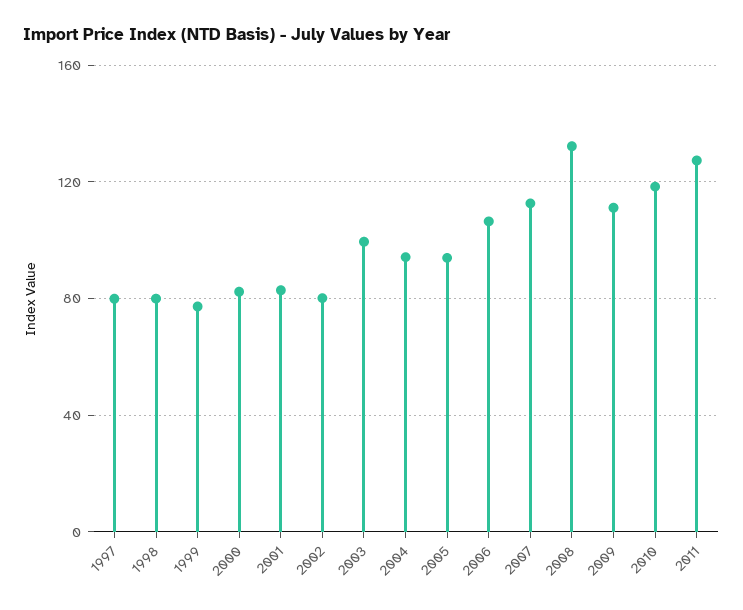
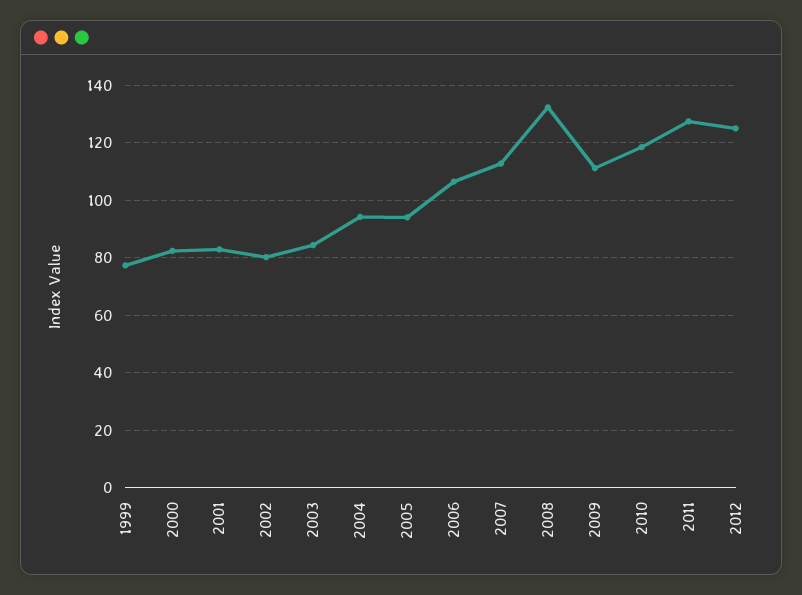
1997: 80 -> none
1998: 80 -> none
2003: 100 -> 85
2012: none -> 125

